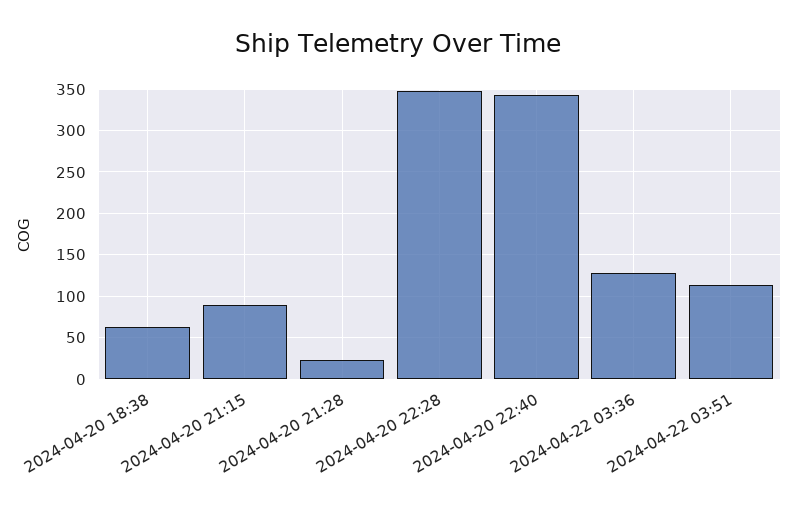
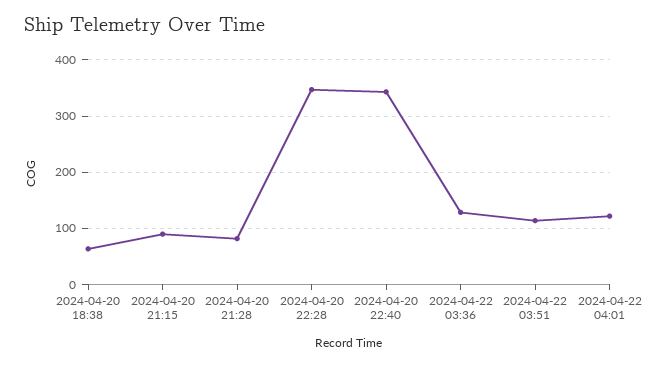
2024-04-20 21:28: 20 -> 80
2024-04-22 04:01: none -> 120

